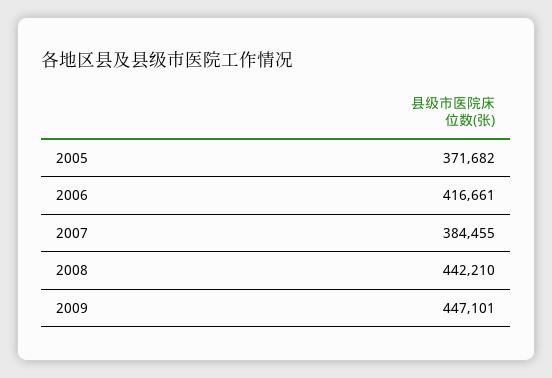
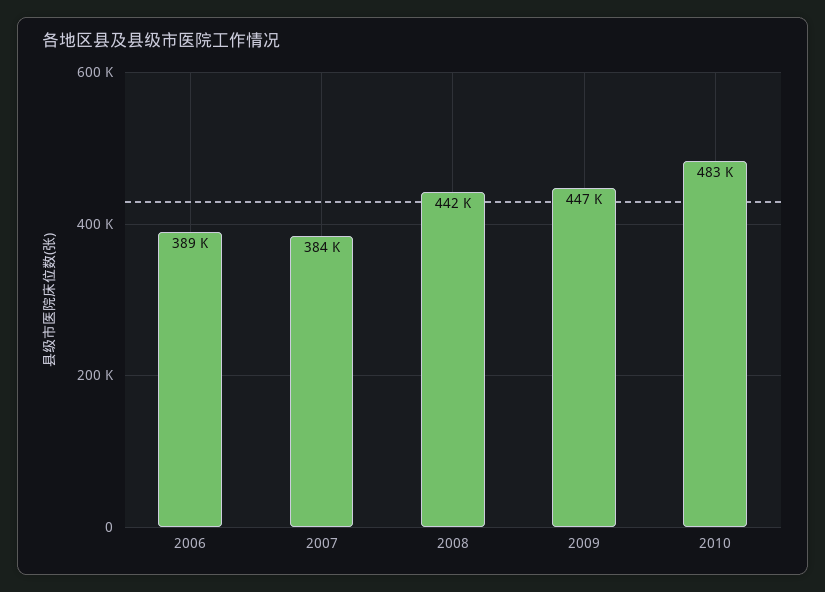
2005: 371682 -> none
2006: 416661 -> 389000
2010: none -> 483000

